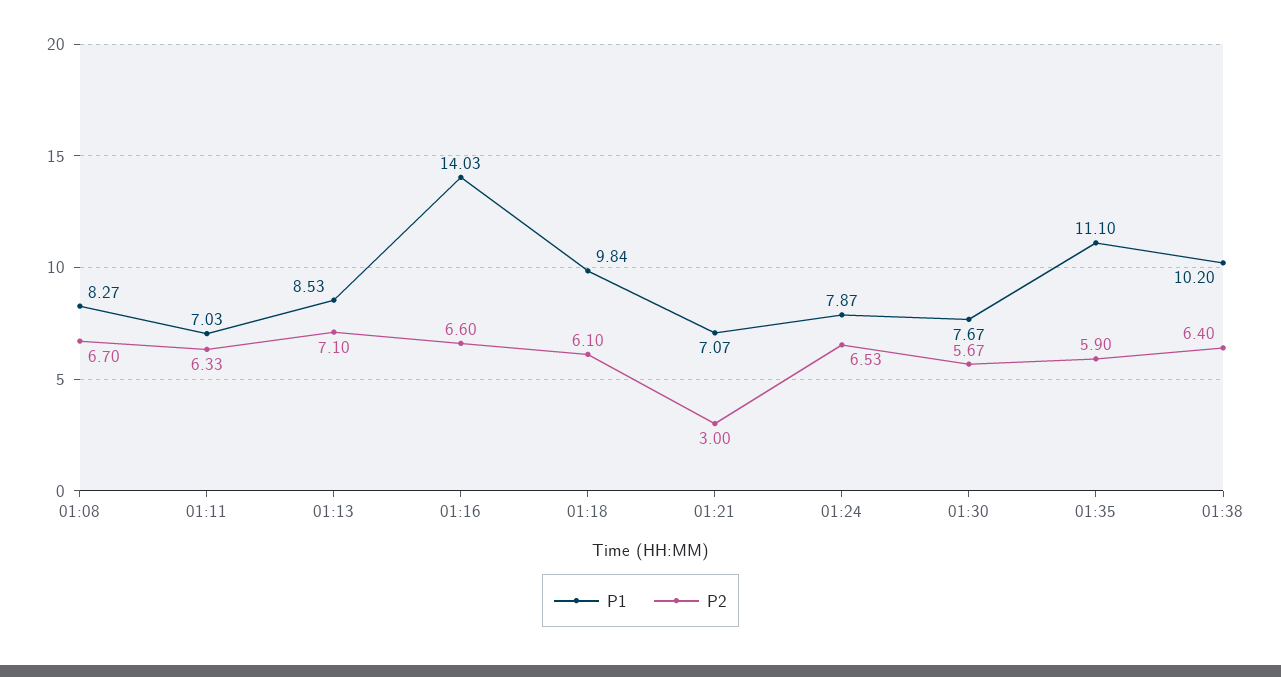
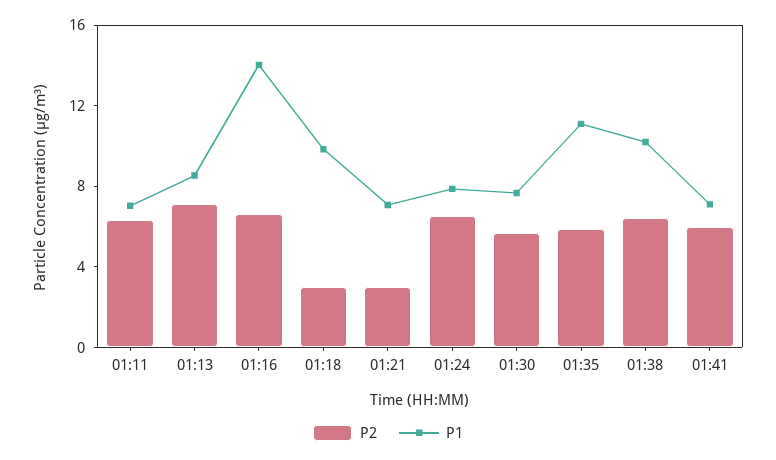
P1, 01:08: 8.27 -> none
P2, 01:08: 6.7 -> none
P2, 01:18: 6.1 -> 3
P2, 01:41: none -> 6
P1, 01:41: none -> 7

